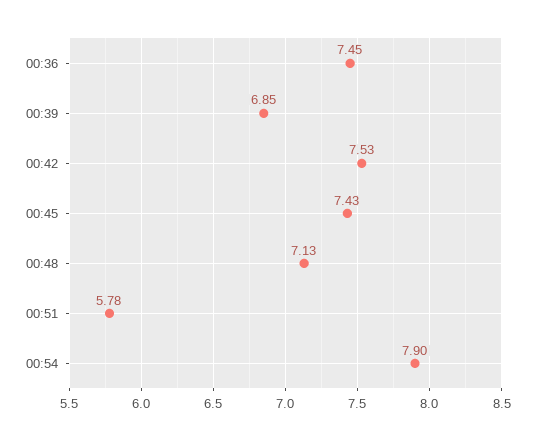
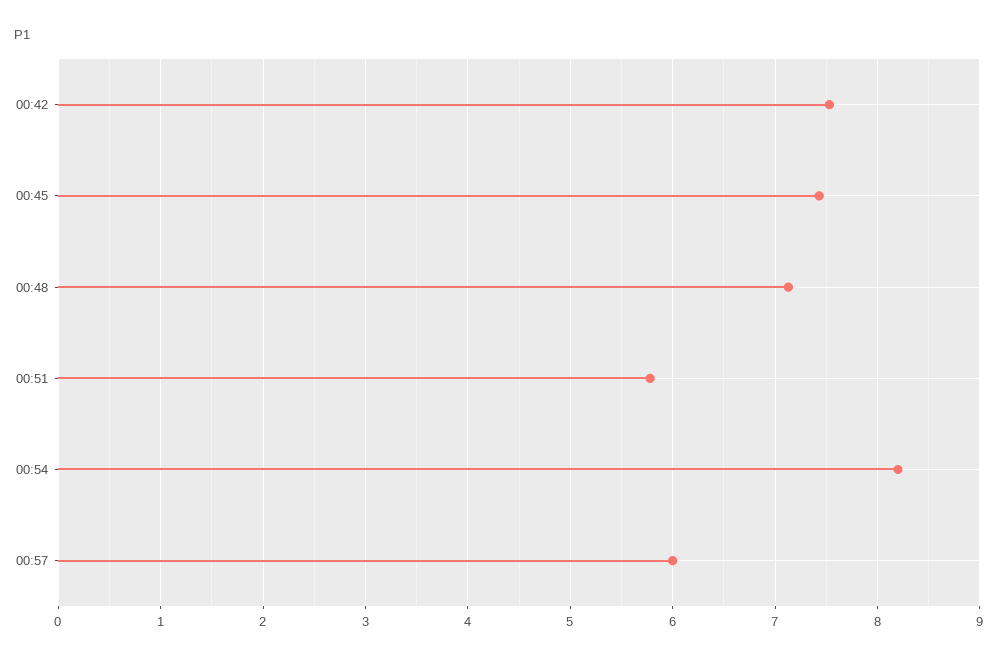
00:36: 7.45 -> none
00:39: 6.85 -> none
00:54: 7.9 -> 8.2
00:57: none -> 6

